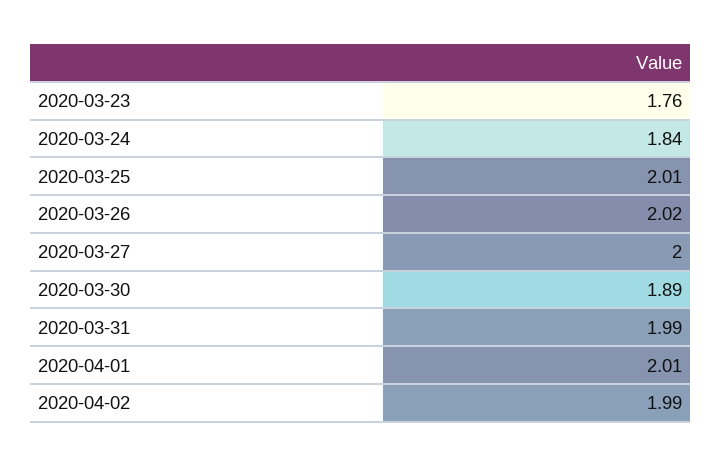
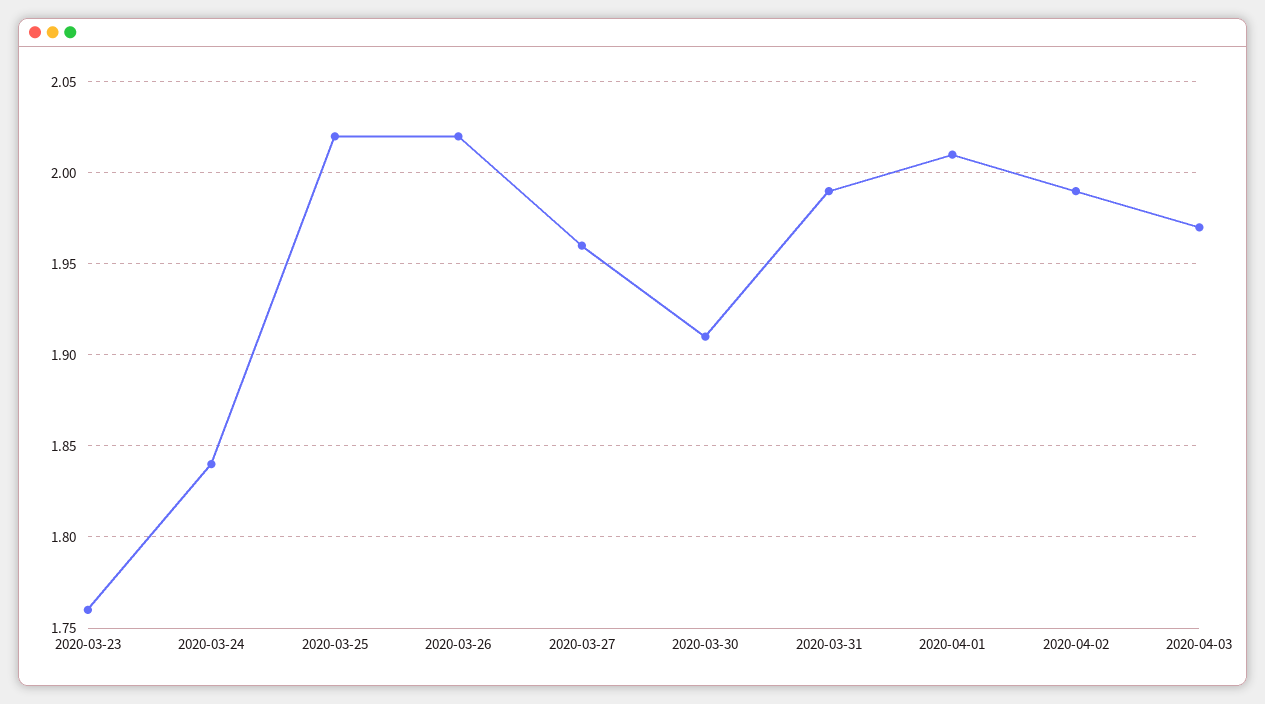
2020-03-25: 2.01 -> 2.02
2020-03-27: 2 -> 1.96
2020-03-30: 1.89 -> 1.91
2020-04-03: none -> 1.97

